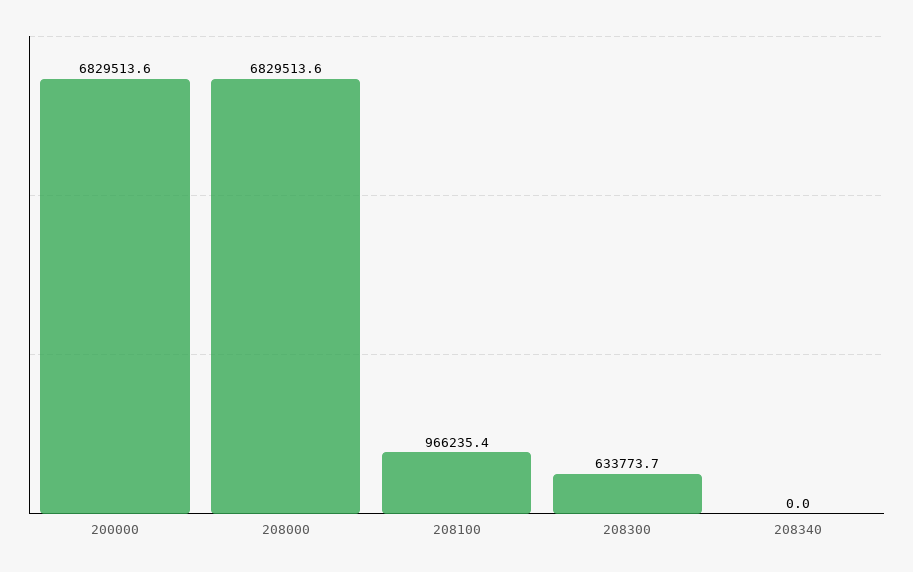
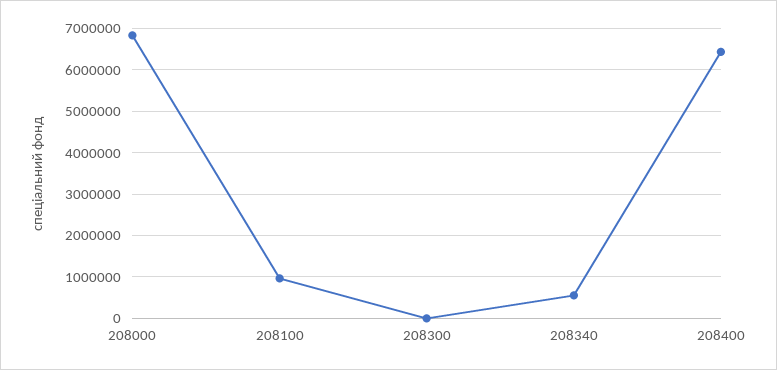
200000: 6829513.6 -> none
208300: 633773.7 -> 0
208340: 0 -> 600000
208400: none -> 6400000

